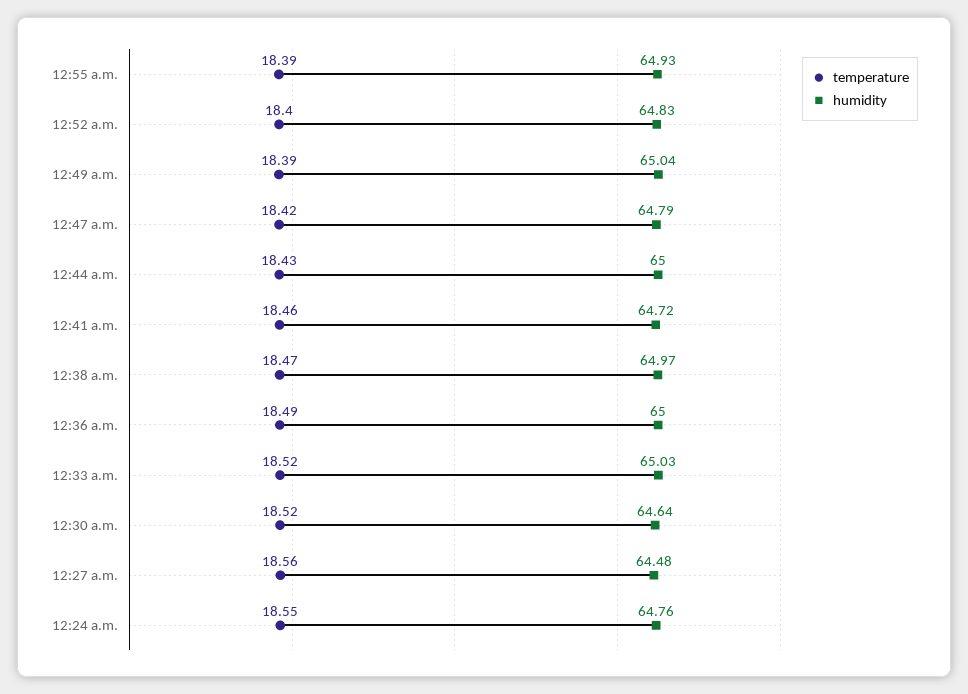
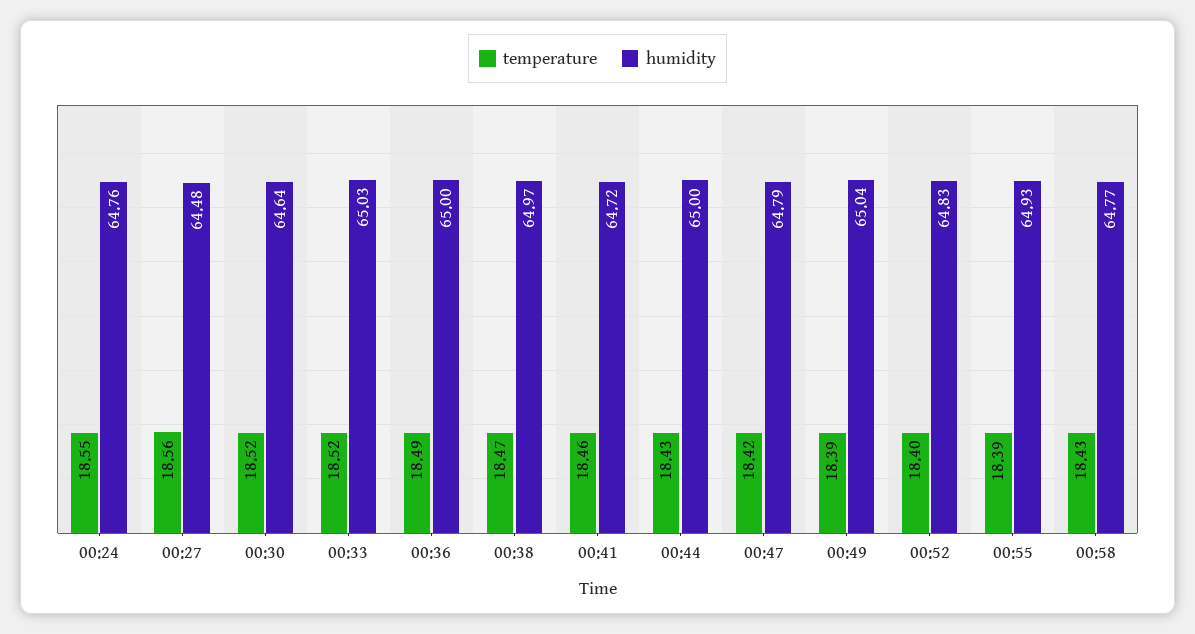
temperature, 00:58: none -> 18.43
humidity, 00:58: none -> 64.77

